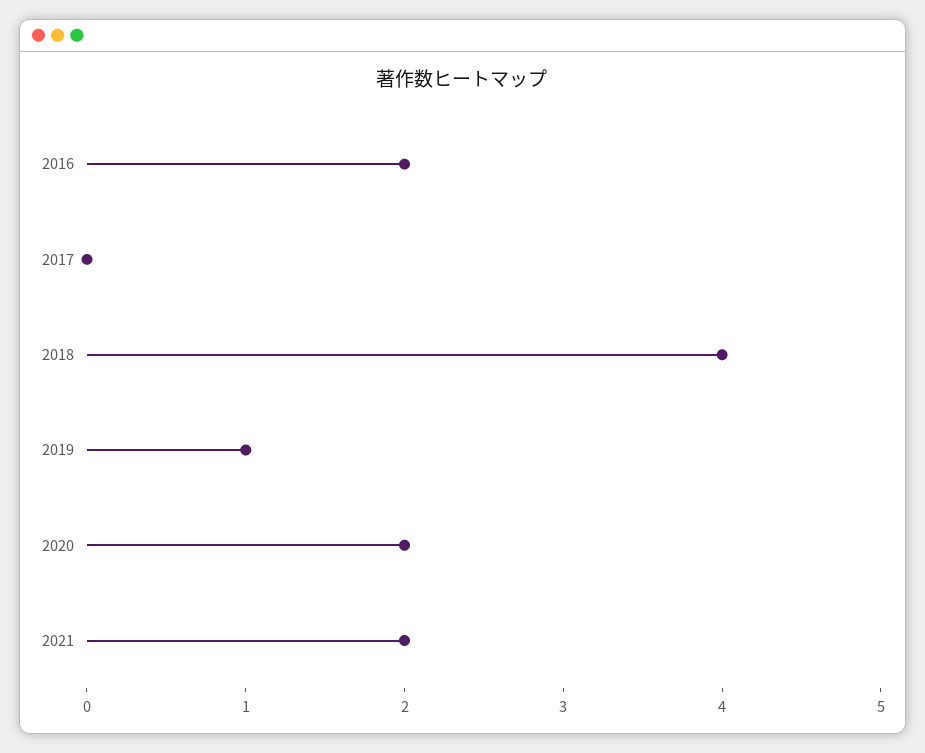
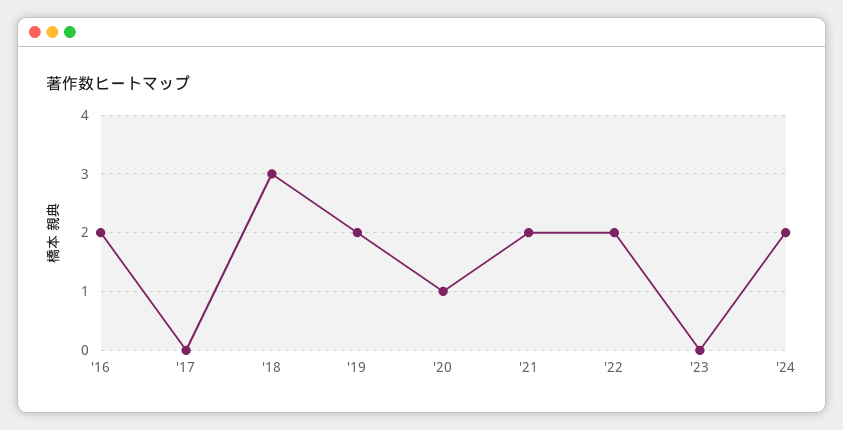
2018: 4 -> 3
2019: 1 -> 2
2020: 2 -> 1
'22: none -> 2
'23: none -> 0
'24: none -> 2

